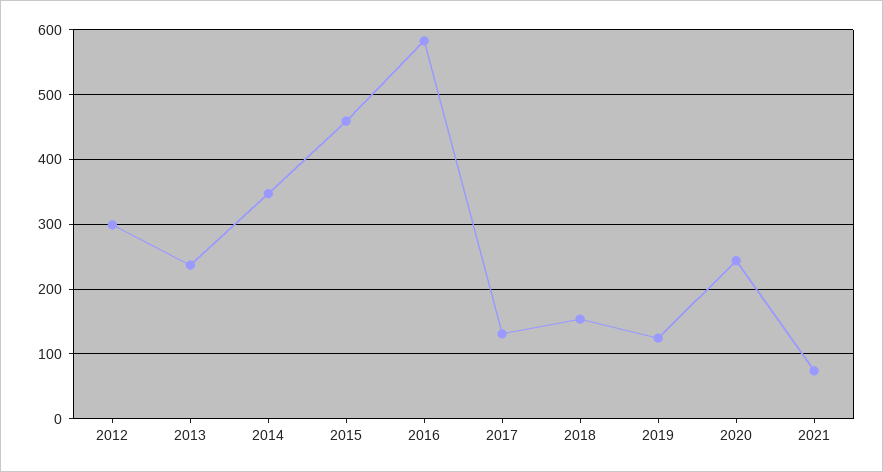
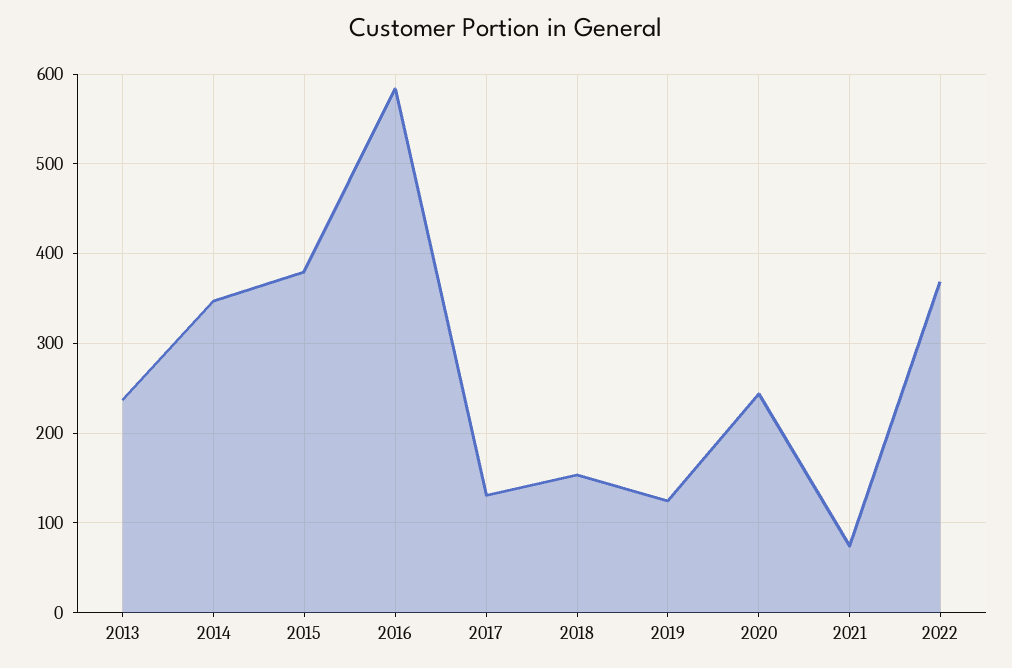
2012: 300 -> none
2015: 460 -> 380
2022: none -> 370

